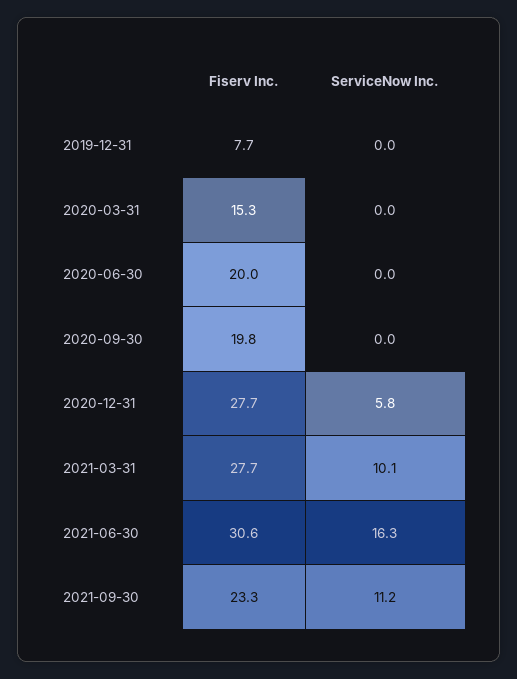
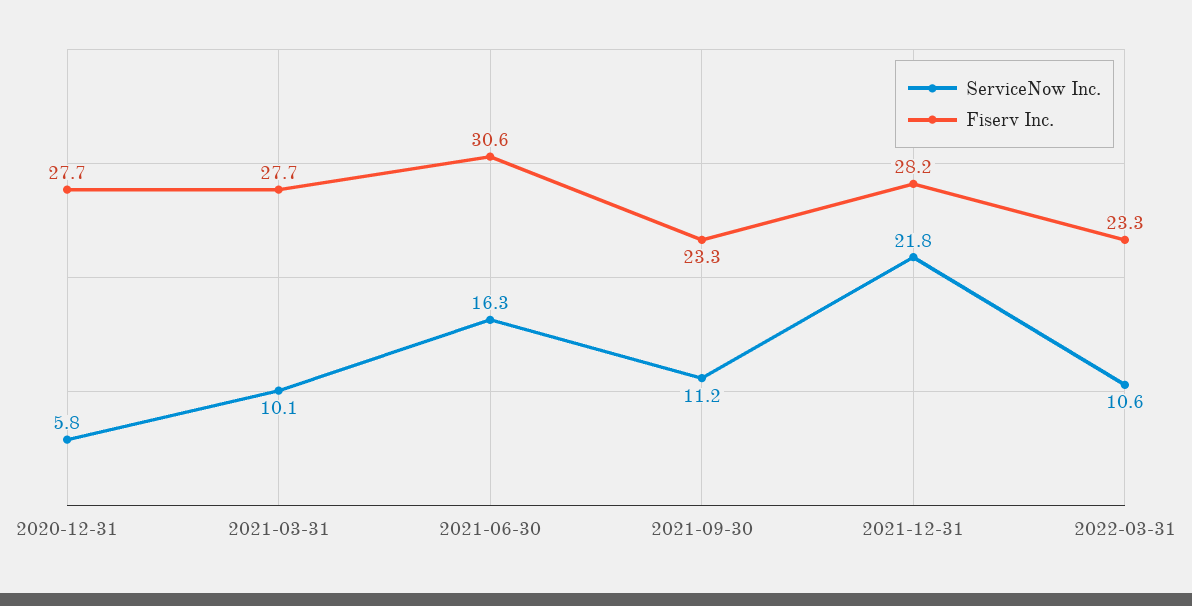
Fiserv Inc., 2019-12-31: 7.7 -> none
ServiceNow Inc., 2019-12-31: 0 -> none
Fiserv Inc., 2020-03-31: 15.3 -> none
ServiceNow Inc., 2020-03-31: 0 -> none
Fiserv Inc., 2020-06-30: 20 -> none
ServiceNow Inc., 2020-06-30: 0 -> none
Fiserv Inc., 2020-09-30: 19.8 -> none
ServiceNow Inc., 2020-09-30: 0 -> none
ServiceNow Inc., 2021-12-31: none -> 21.8
Fiserv Inc., 2021-12-31: none -> 28.2
ServiceNow Inc., 2022-03-31: none -> 10.6
Fiserv Inc., 2022-03-31: none -> 23.3

